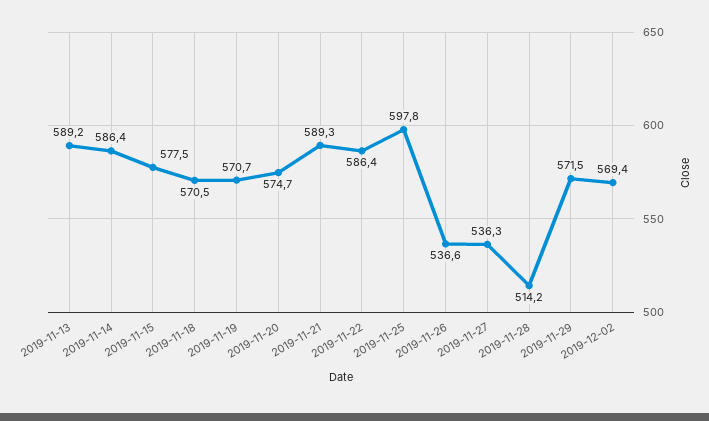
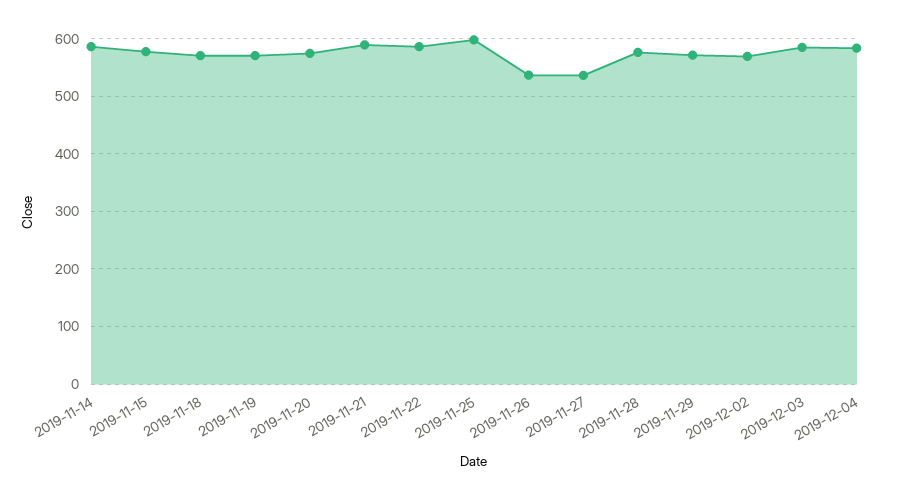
2019-11-13: 589.2 -> none
2019-11-28: 514.2 -> 580
2019-12-03: none -> 580
2019-12-04: none -> 580

